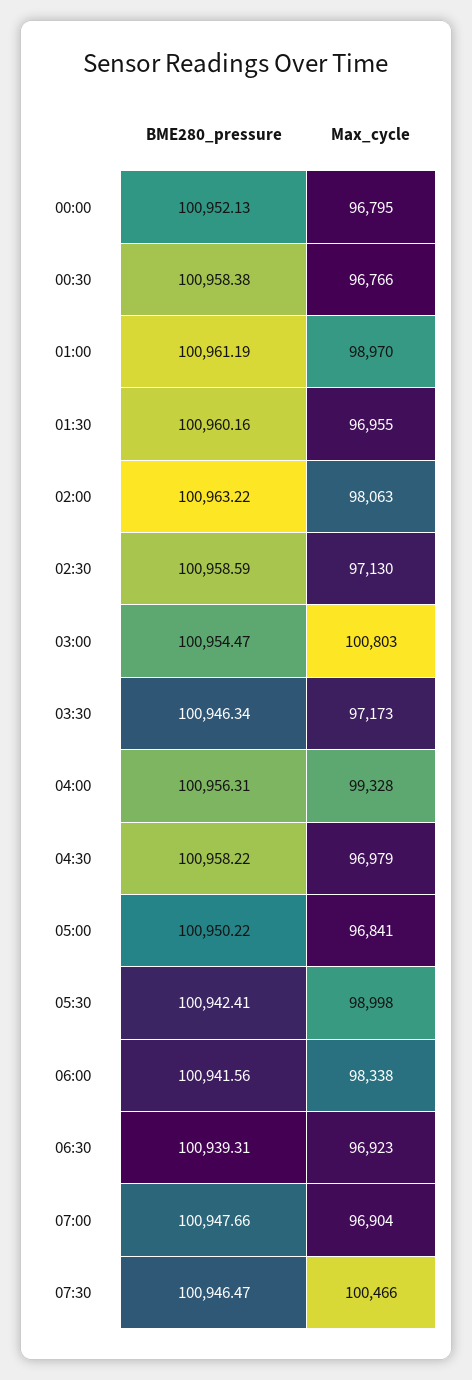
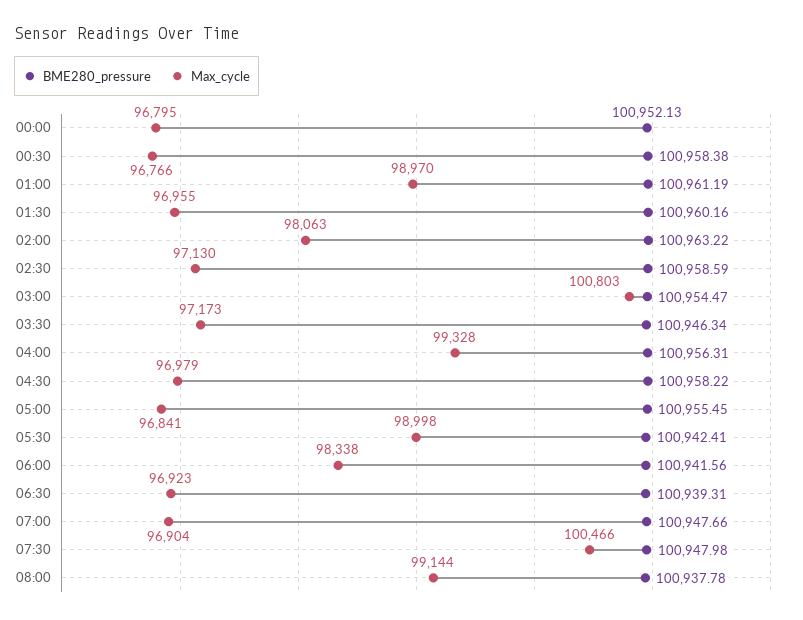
BME280_pressure, 05:00: 100950.22 -> 100955.45
BME280_pressure, 07:30: 100946.47 -> 100947.98
BME280_pressure, 08:00: none -> 100937.78
Max_cycle, 08:00: none -> 99144

